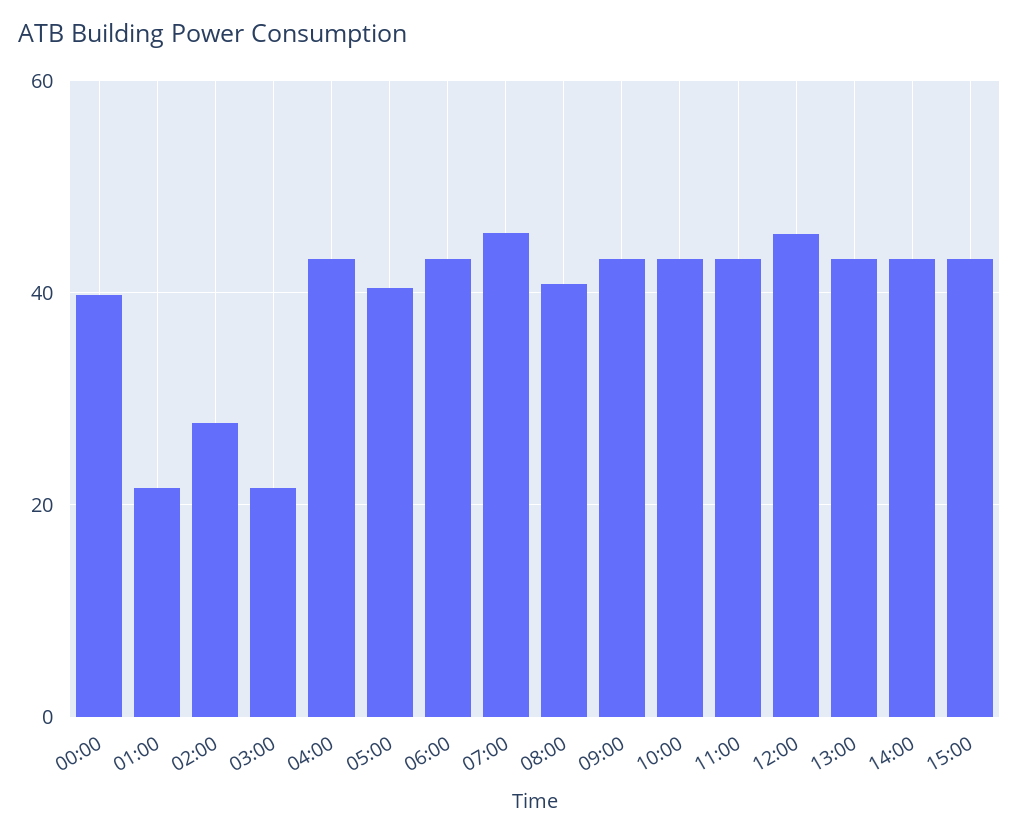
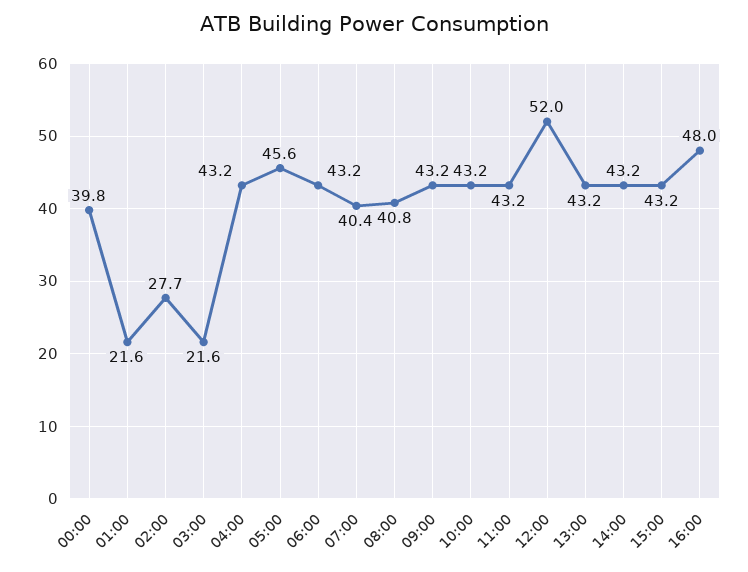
05:00: 40 -> 45.6
07:00: 46 -> 40.4
12:00: 46 -> 52
16:00: none -> 48

